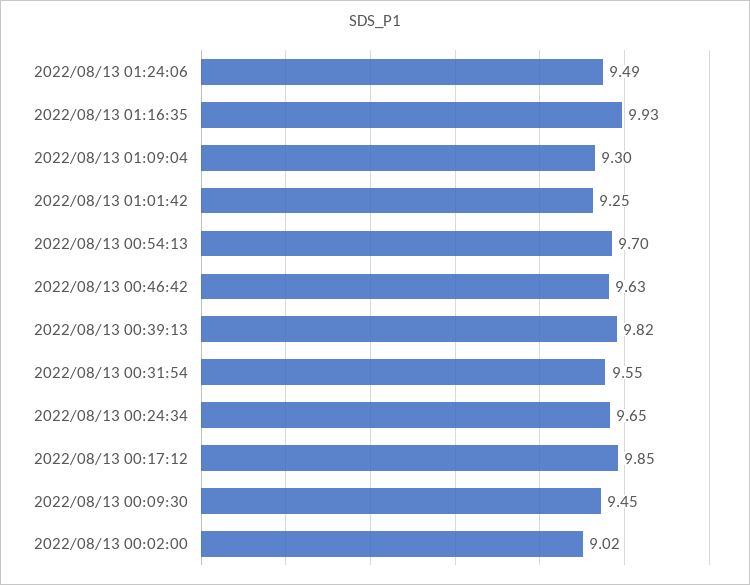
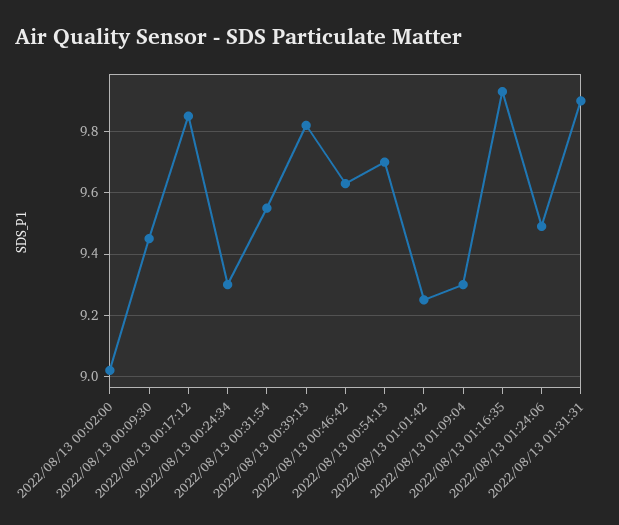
2022/08/13 00:24:34: 9.65 -> 9.3
2022/08/13 01:31:31: none -> 9.9

